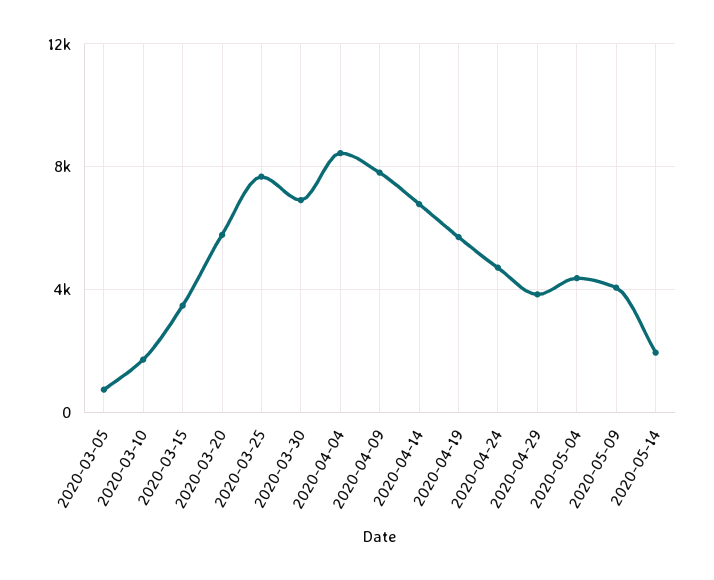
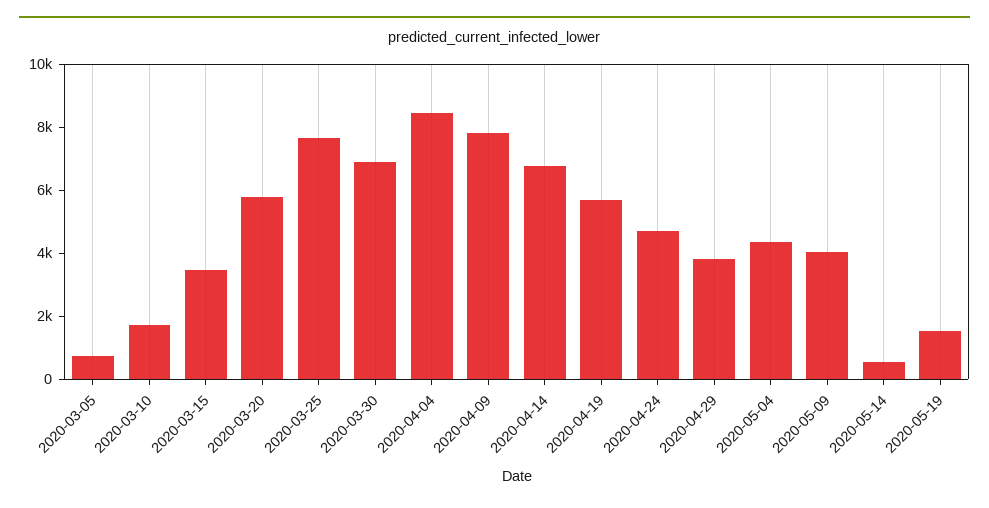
2020-05-14: 2000 -> 500
2020-05-19: none -> 1500

